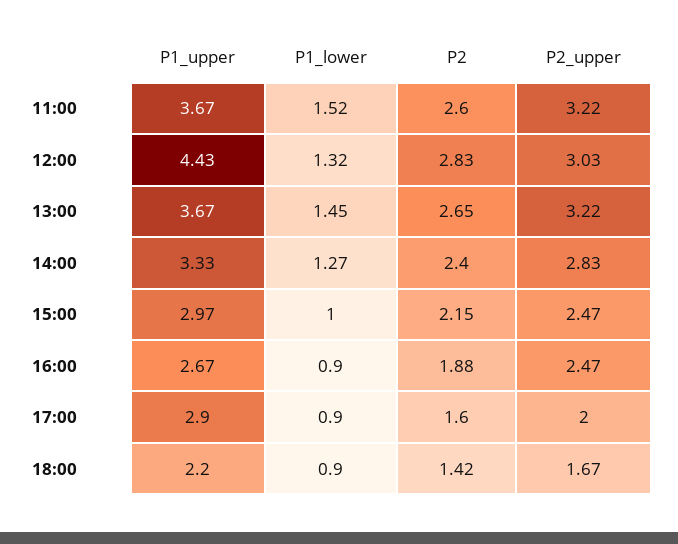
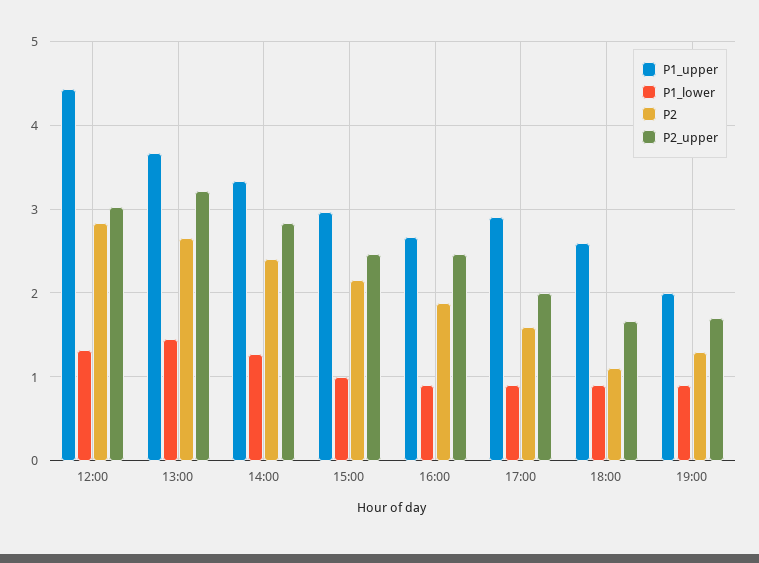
P1_upper, 11:00: 3.67 -> none
P1_lower, 11:00: 1.52 -> none
P2, 11:00: 2.6 -> none
P2_upper, 11:00: 3.22 -> none
P1_upper, 18:00: 2.2 -> 2.6
P2, 18:00: 1.42 -> 1.1
P1_upper, 19:00: none -> 2
P1_lower, 19:00: none -> 0.9
P2, 19:00: none -> 1.3
P2_upper, 19:00: none -> 1.7

